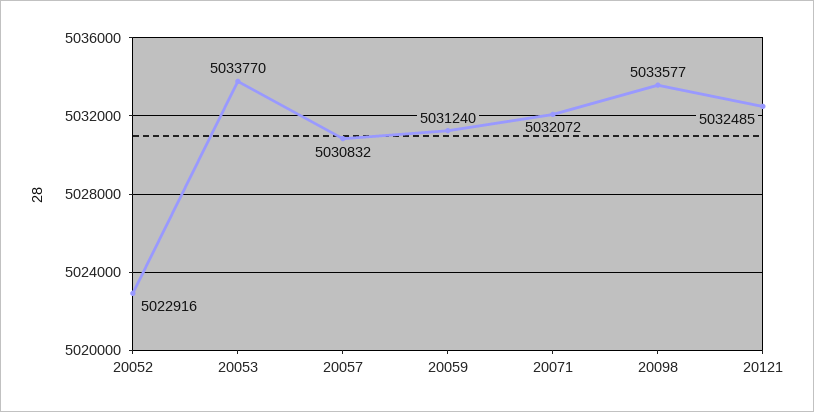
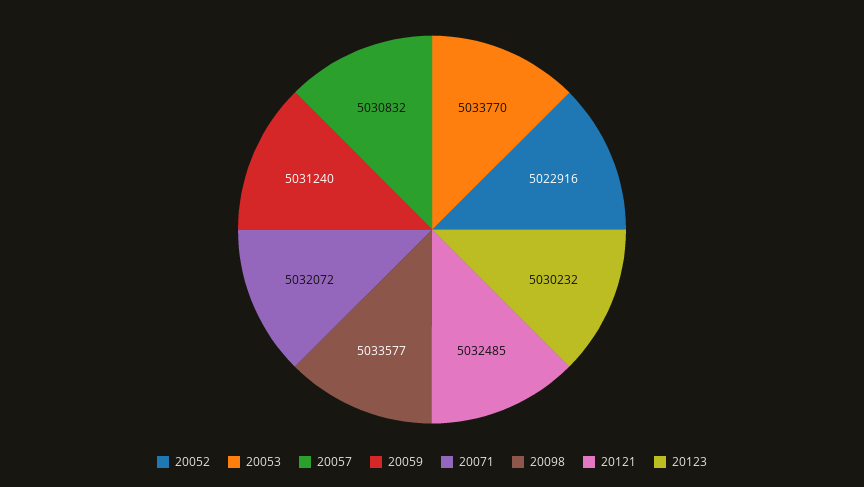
20123: none -> 5030232

